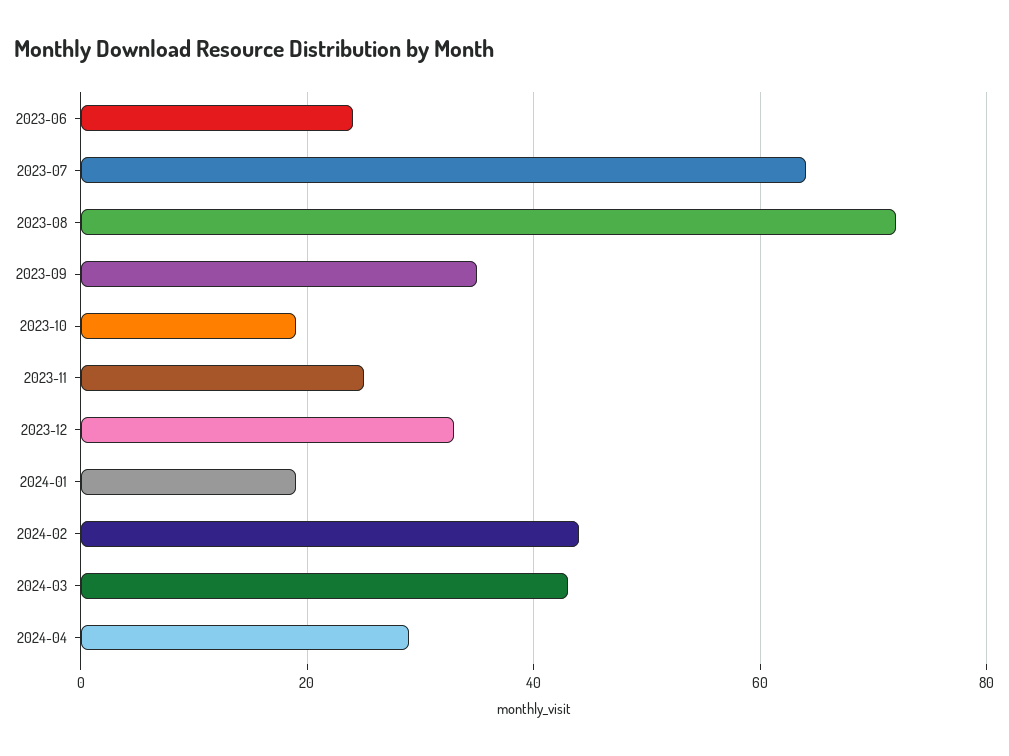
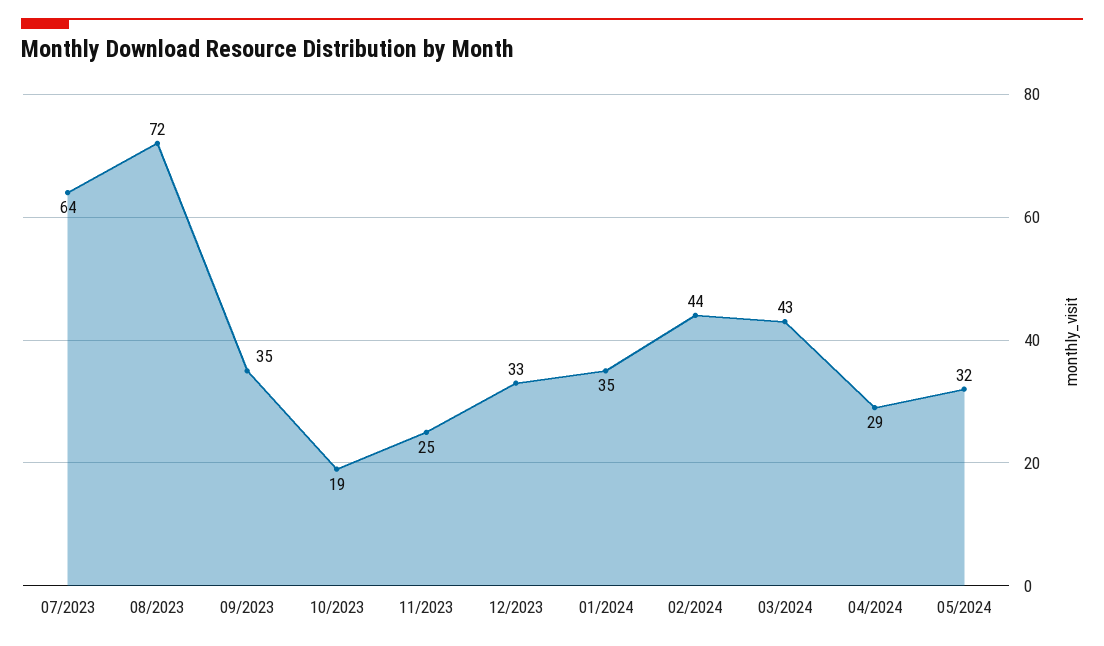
2023-06: 25 -> none
2024-01: 20 -> 35
05/2024: none -> 32

